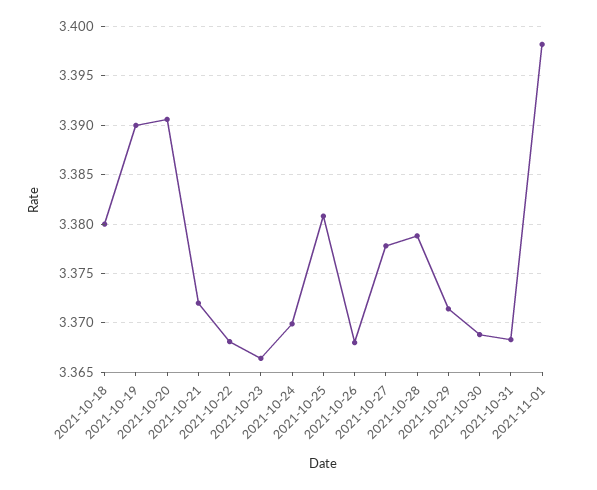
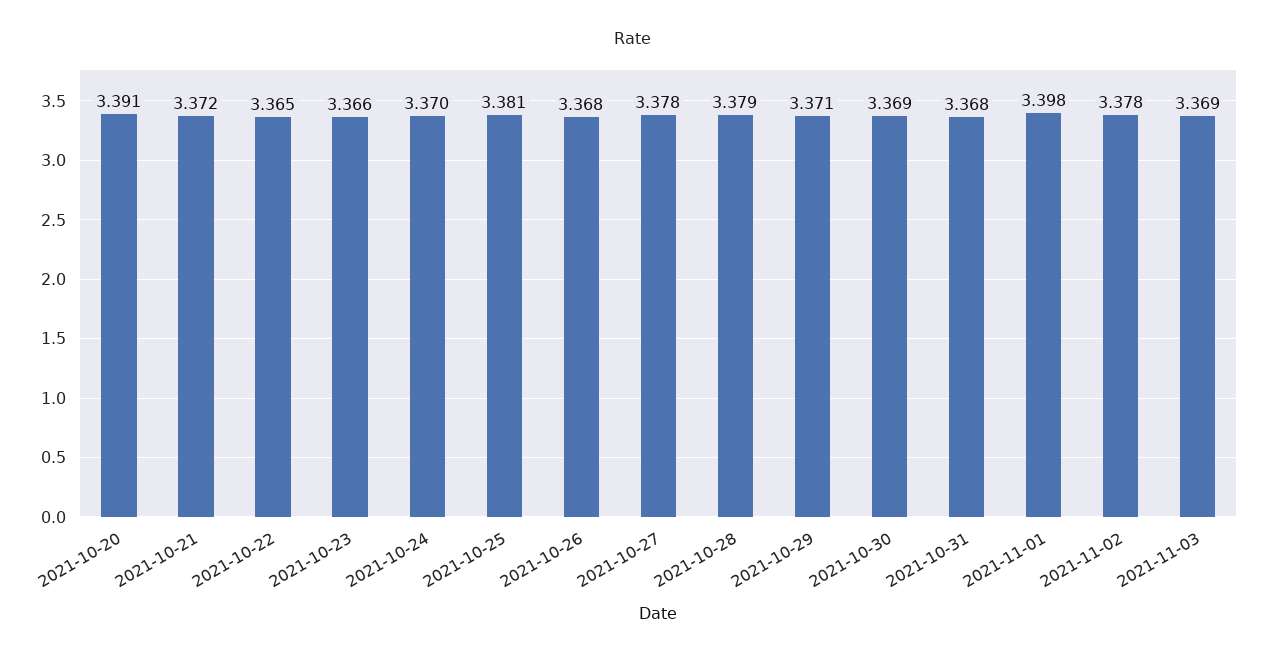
2021-10-18: 3.38 -> none
2021-10-19: 3.39 -> none
2021-10-22: 3.368 -> 3.365
2021-11-02: none -> 3.378
2021-11-03: none -> 3.369

